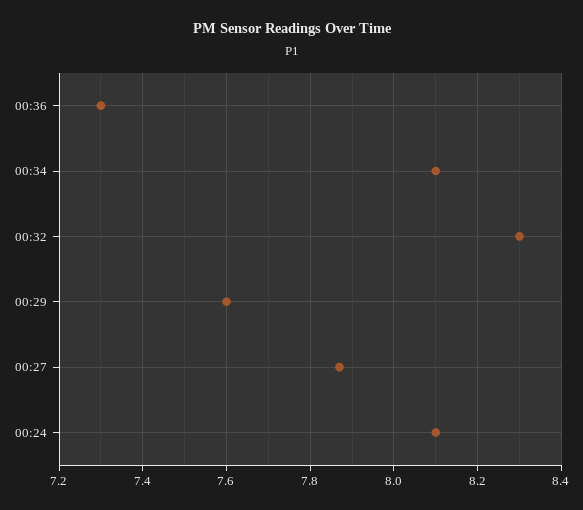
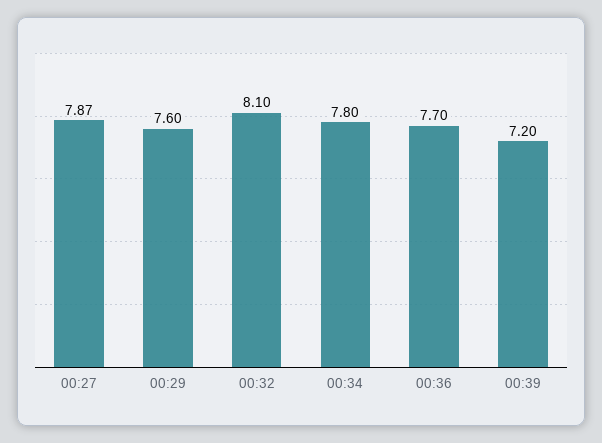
00:36: 7.3 -> 7.7
00:34: 8.1 -> 7.8
00:32: 8.3 -> 8.1
00:24: 8.1 -> none
00:39: none -> 7.2

